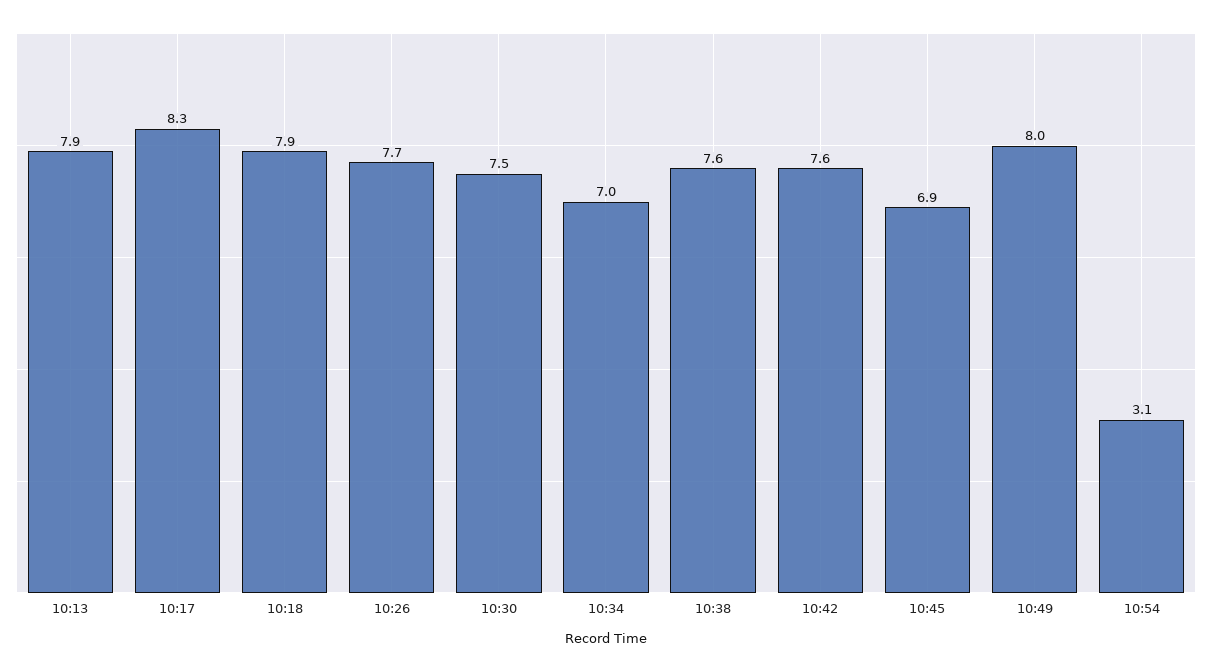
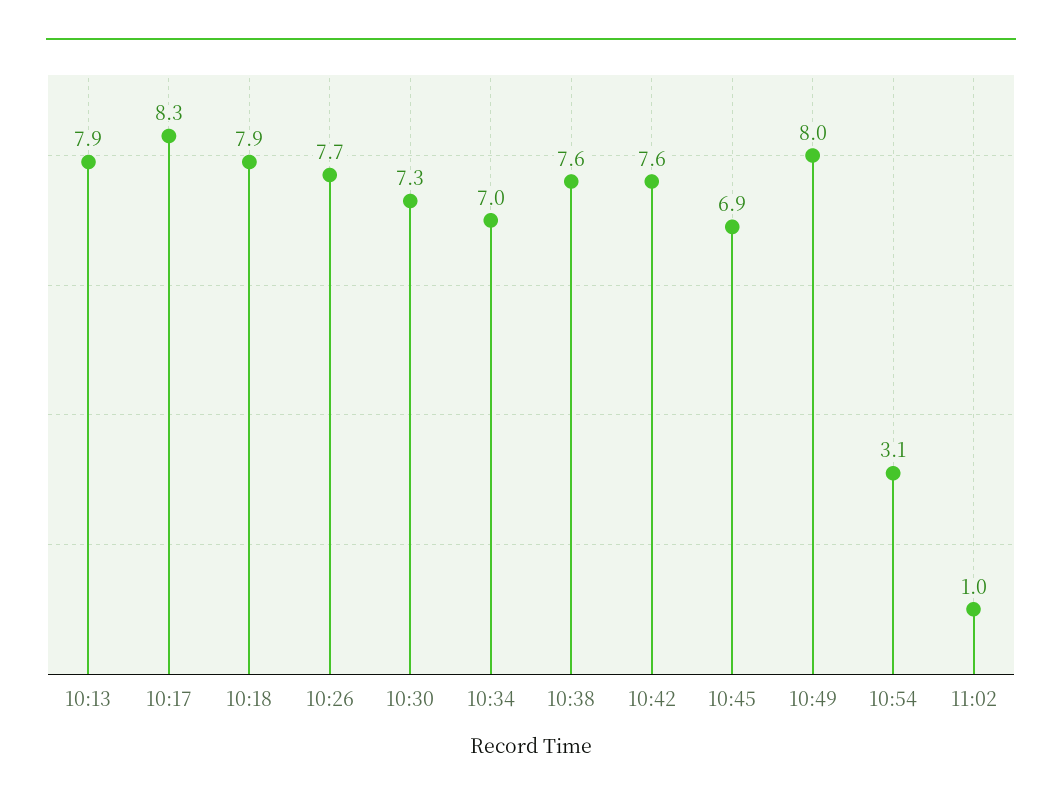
10:30: 7.5 -> 7.3
11:02: none -> 1

